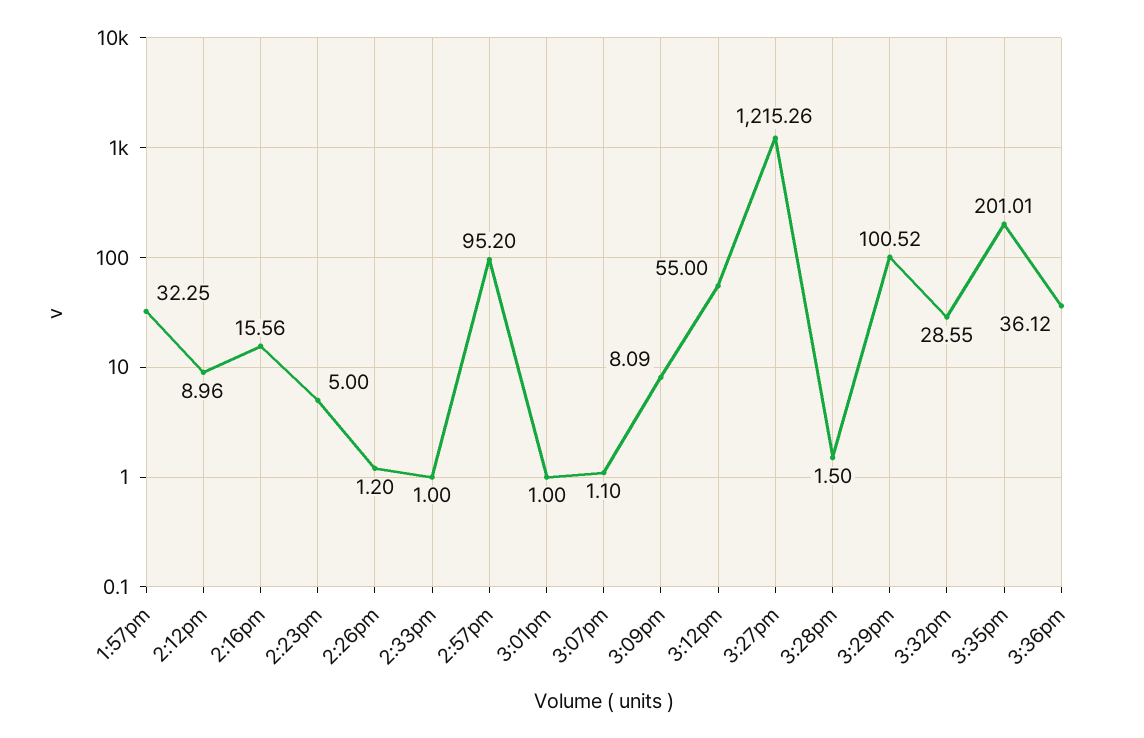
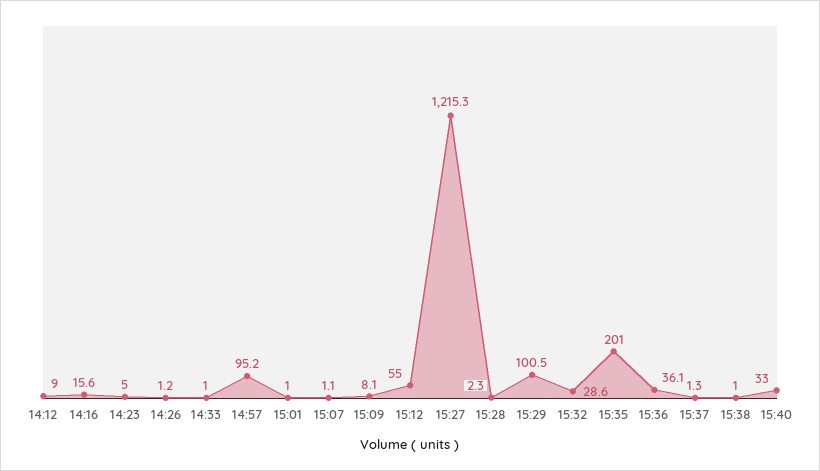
1:57pm: 32.25 -> none
3:28pm: 1.5 -> 2.3
15:37: none -> 1.3
15:38: none -> 1
15:40: none -> 33

